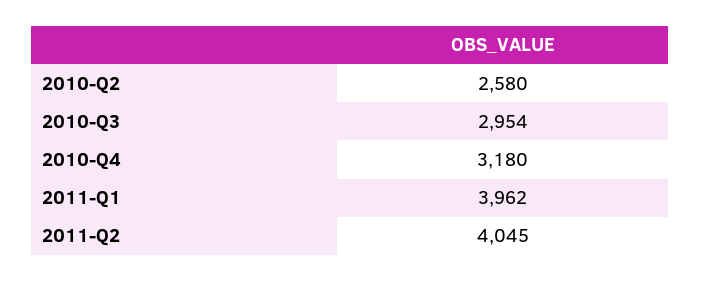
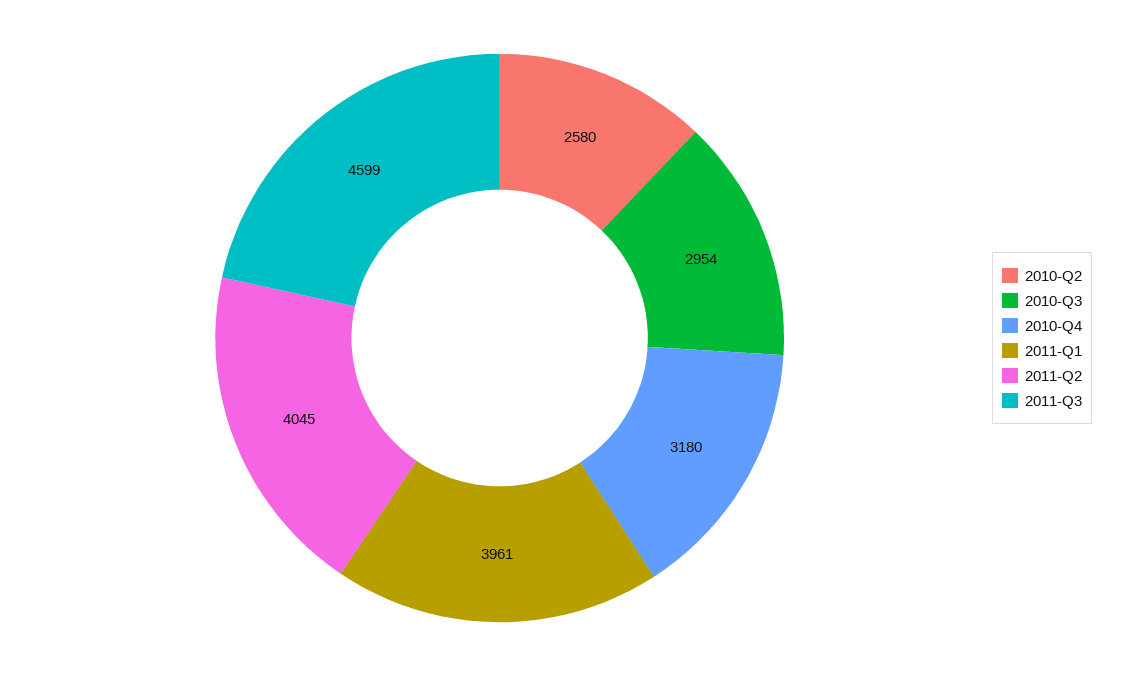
2011-Q1: 3962 -> 3961
2011-Q3: none -> 4599

